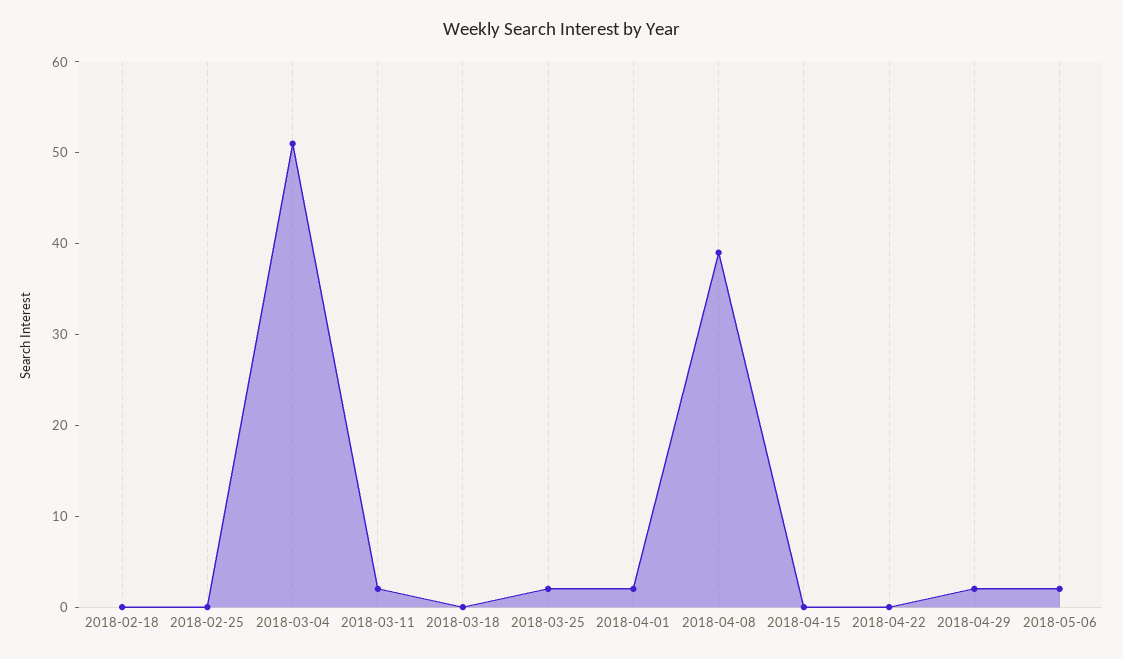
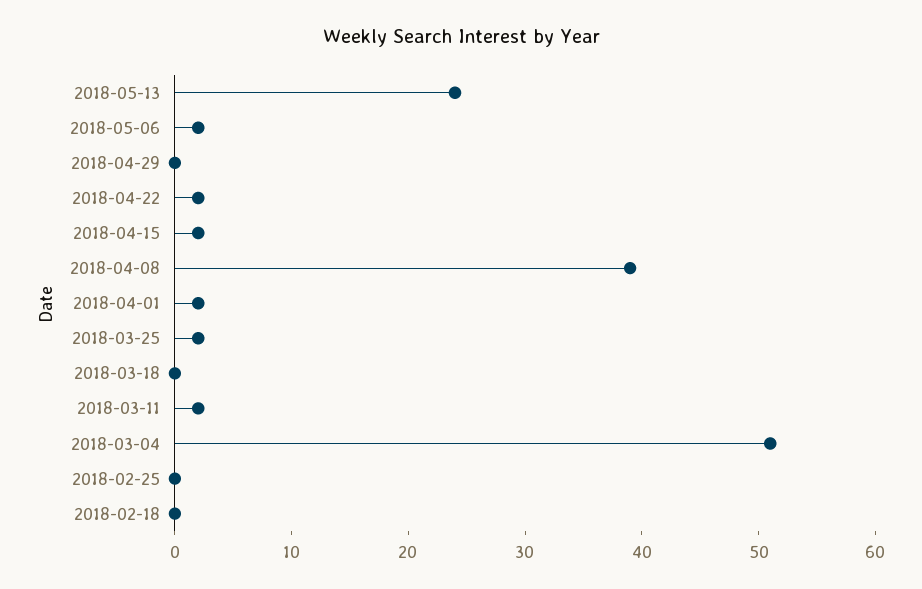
2018-04-15: 0 -> 2
2018-04-22: 0 -> 2
2018-04-29: 2 -> 0
2018-05-13: none -> 24

